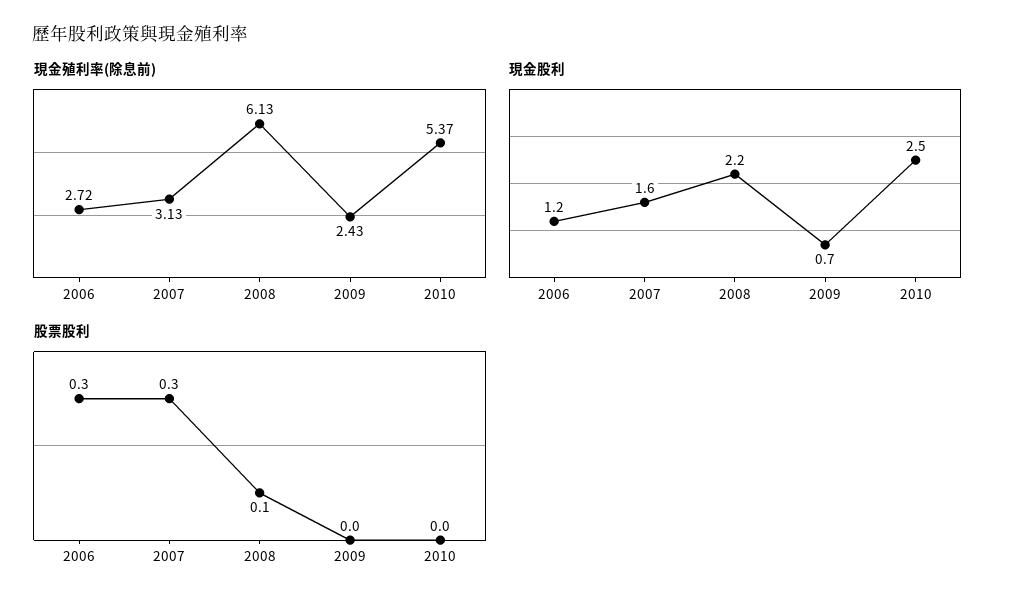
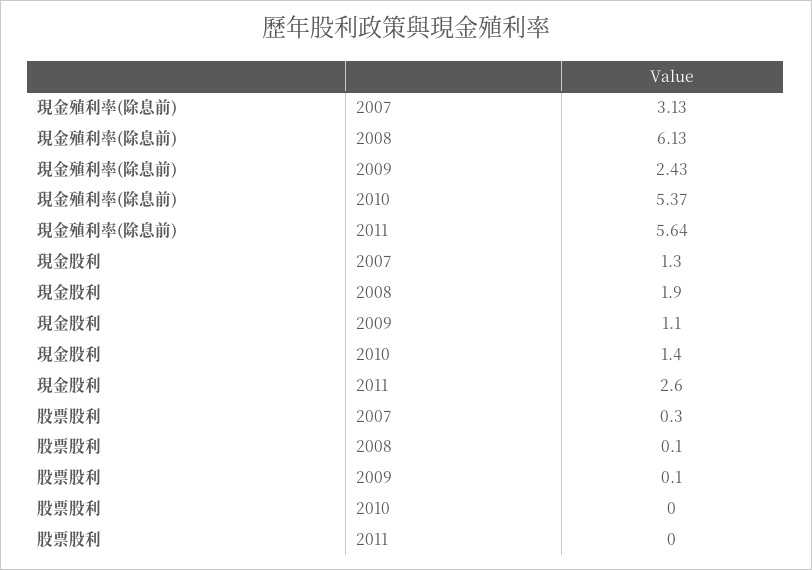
現金殖利率(除息前), 2006: 2.72 -> none
現金股利, 2006: 1.2 -> none
現金股利, 2007: 1.6 -> 1.3
現金股利, 2008: 2.2 -> 1.9
現金股利, 2009: 0.7 -> 1.1
現金股利, 2010: 2.5 -> 1.4
股票股利, 2006: 0.3 -> none
股票股利, 2009: 0 -> 0.1
現金殖利率(除息前), 2011: none -> 5.64
現金股利, 2011: none -> 2.6
股票股利, 2011: none -> 0

